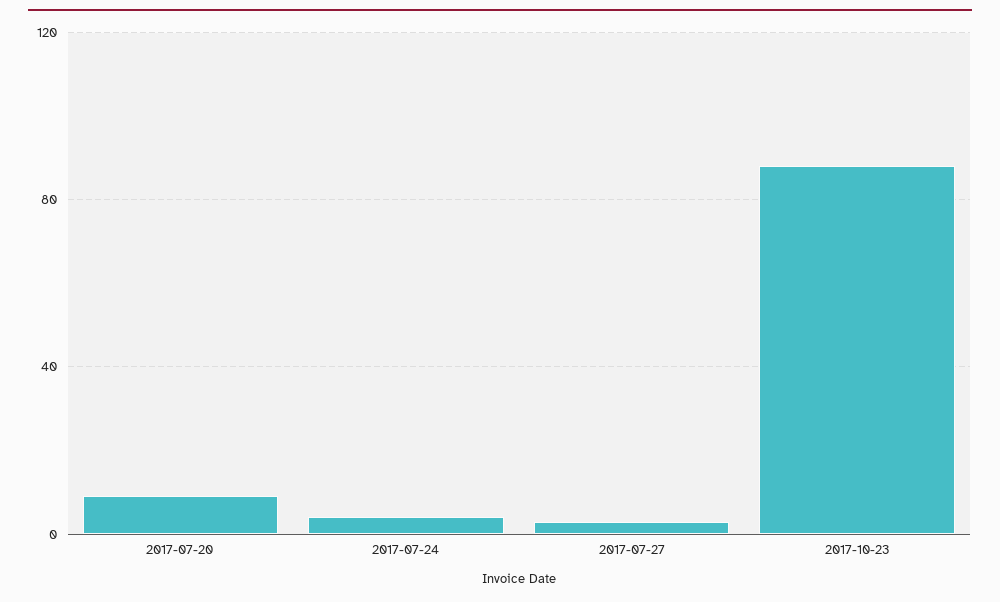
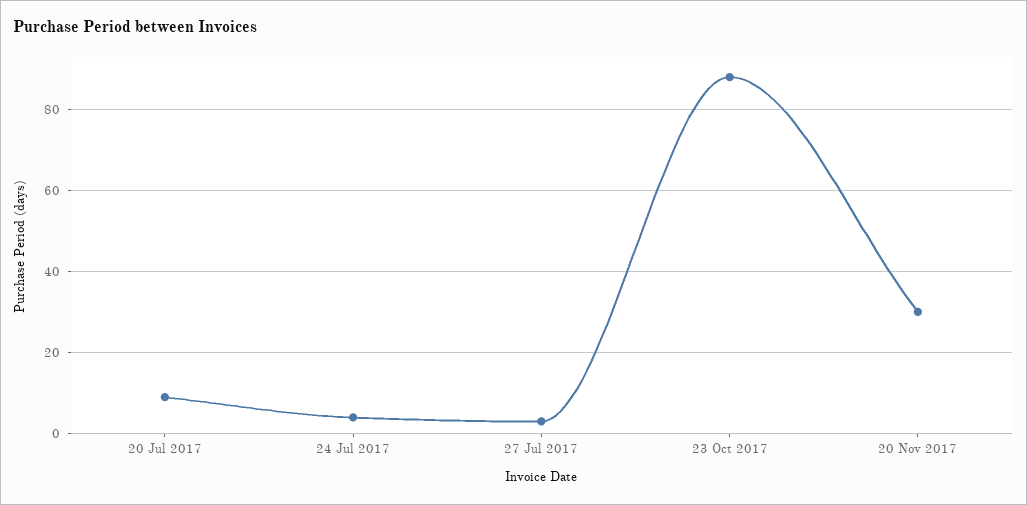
20 Nov 2017: none -> 30

